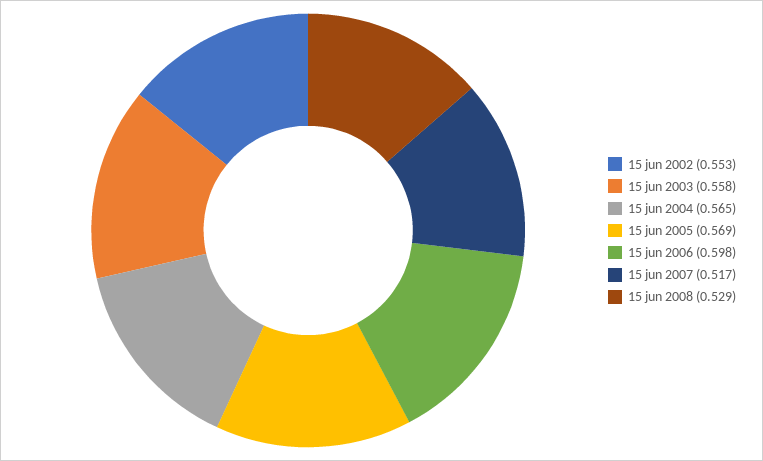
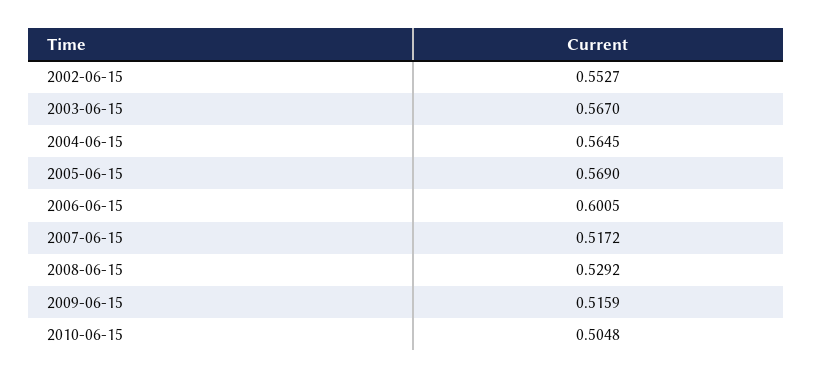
15 jun 2003: 0.558 -> 0.567
15 jun 2006: 0.598 -> 0.6005
2009-06-15: none -> 0.5159
2010-06-15: none -> 0.5048

